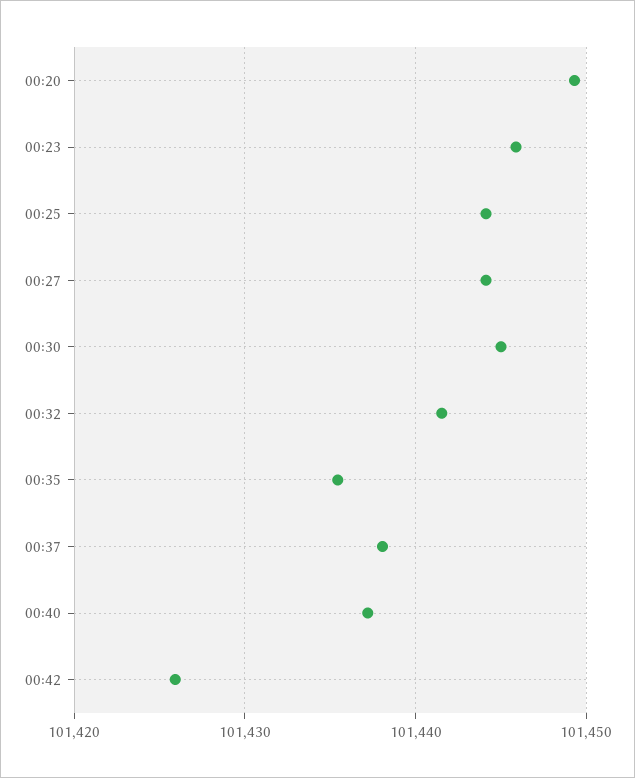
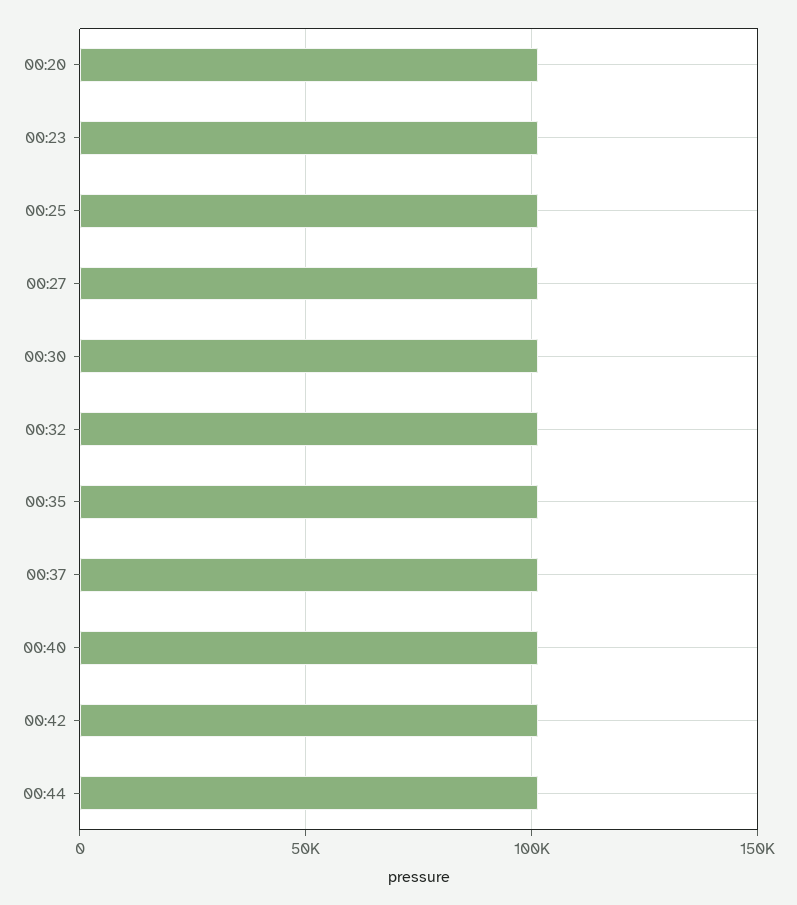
00:44: none -> 100000

